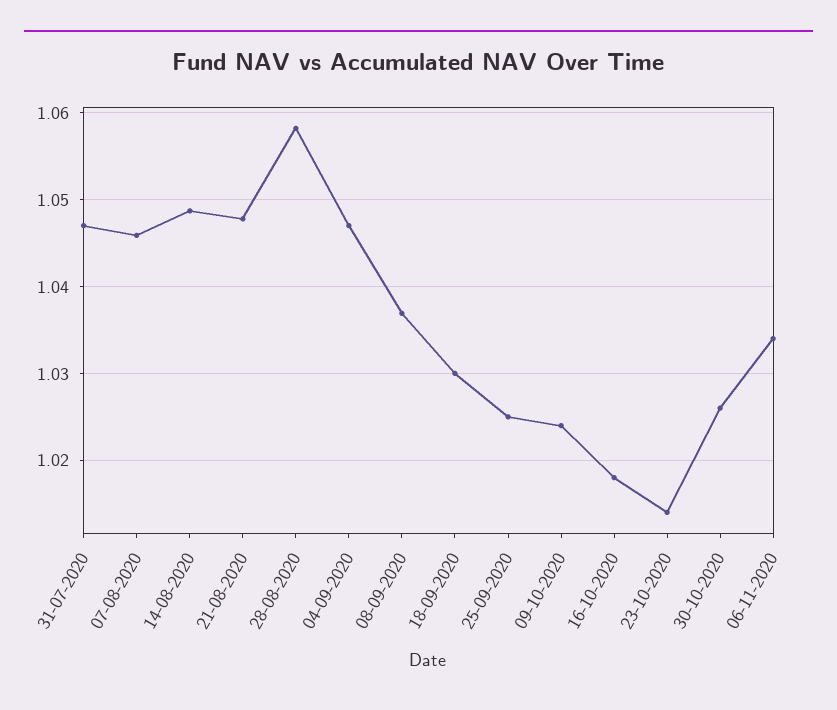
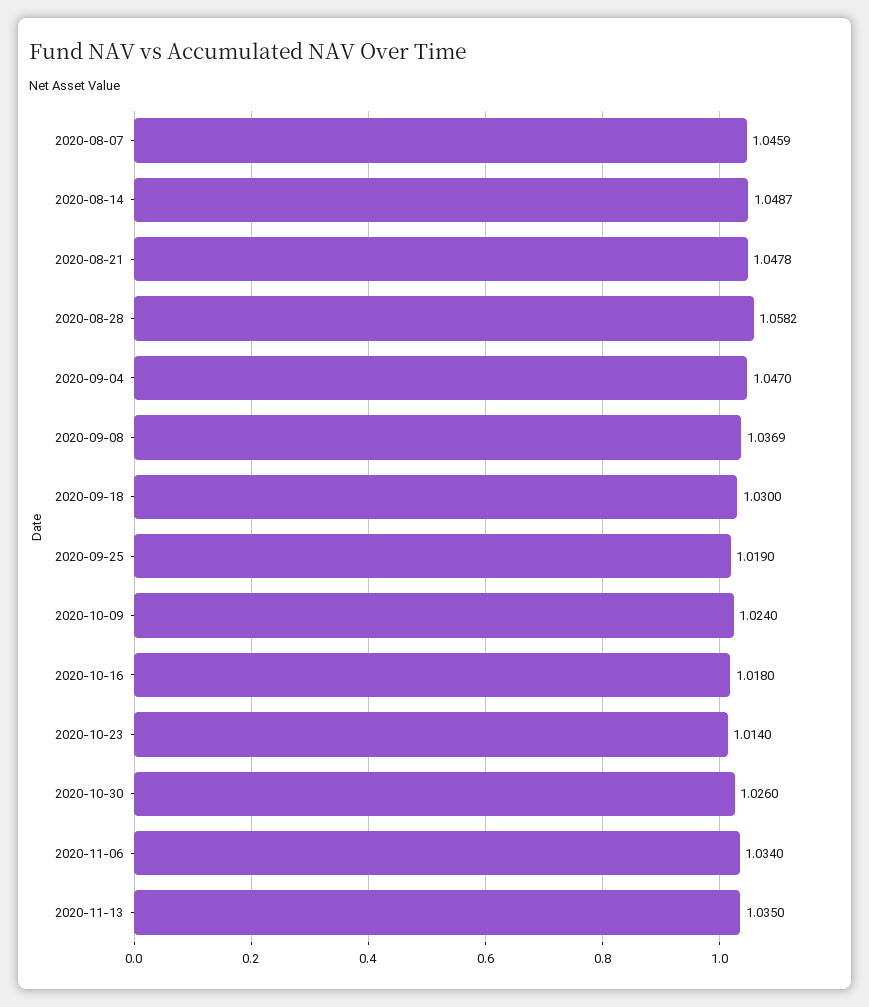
31-07-2020: 1.047 -> none
25-09-2020: 1.025 -> 1.019
2020-11-13: none -> 1.035

